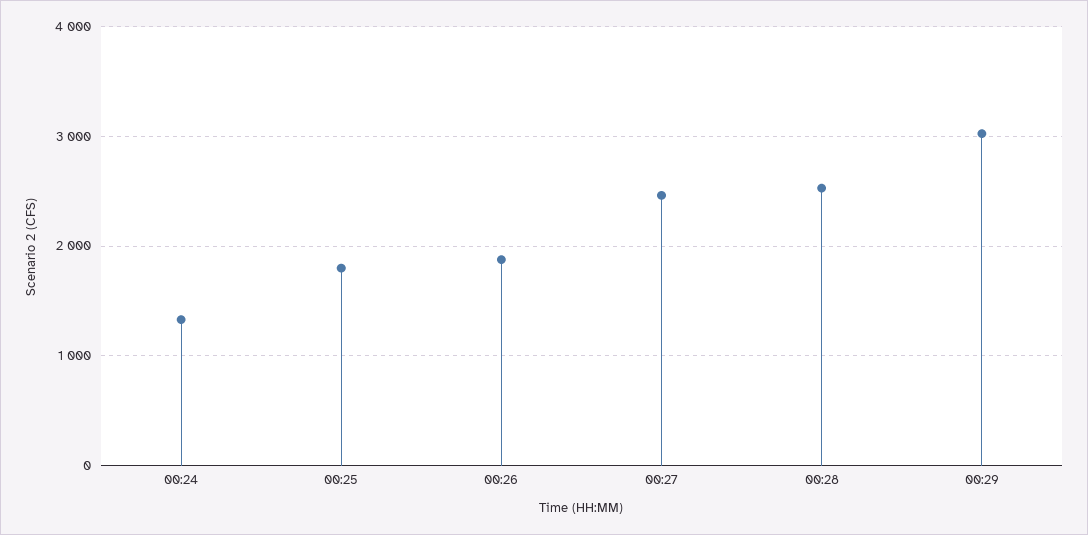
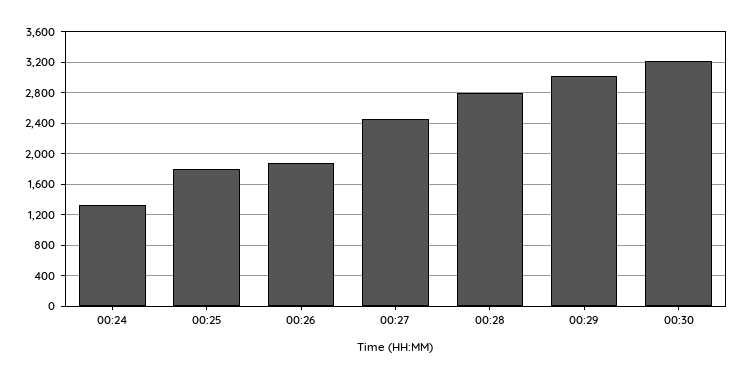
00:28: 2500 -> 2800
00:30: none -> 3200

